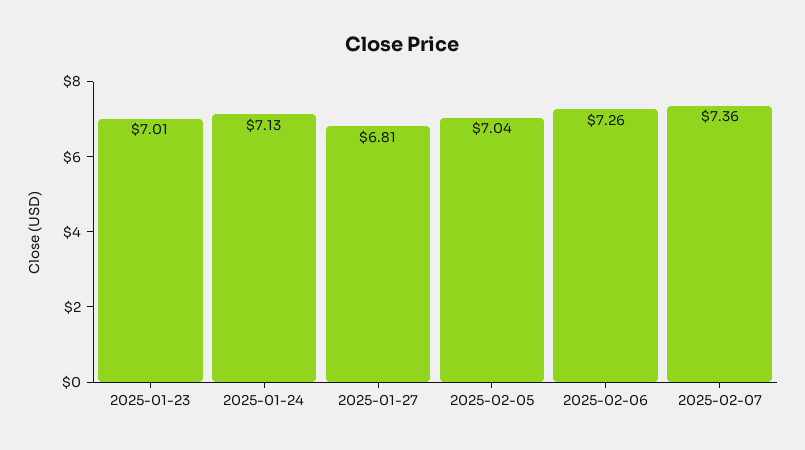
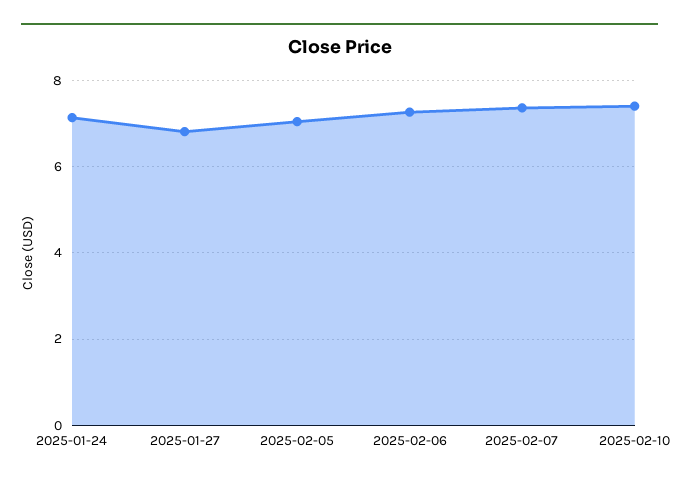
2025-01-23: 7.01 -> none
2025-02-10: none -> 7.4

